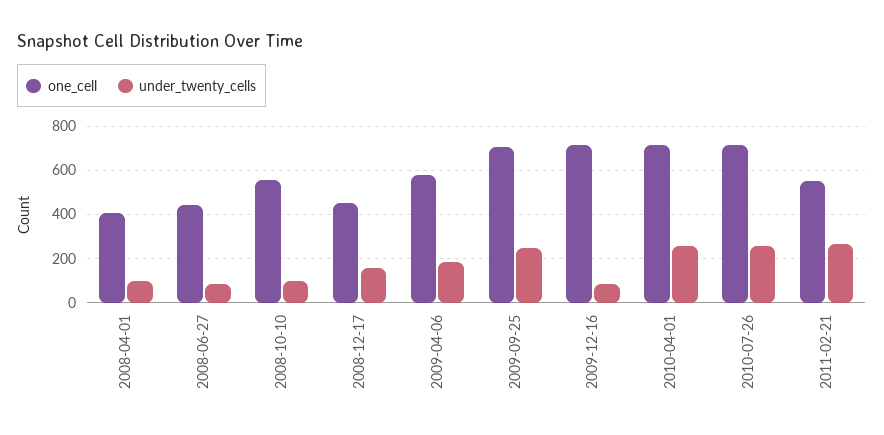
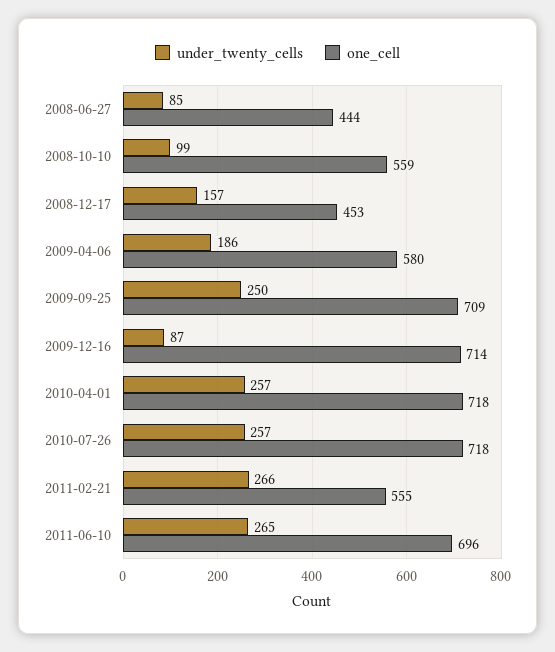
one_cell, 2008-04-01: 400 -> none
under_twenty_cells, 2008-04-01: 100 -> none
under_twenty_cells, 2011-06-10: none -> 265
one_cell, 2011-06-10: none -> 696

